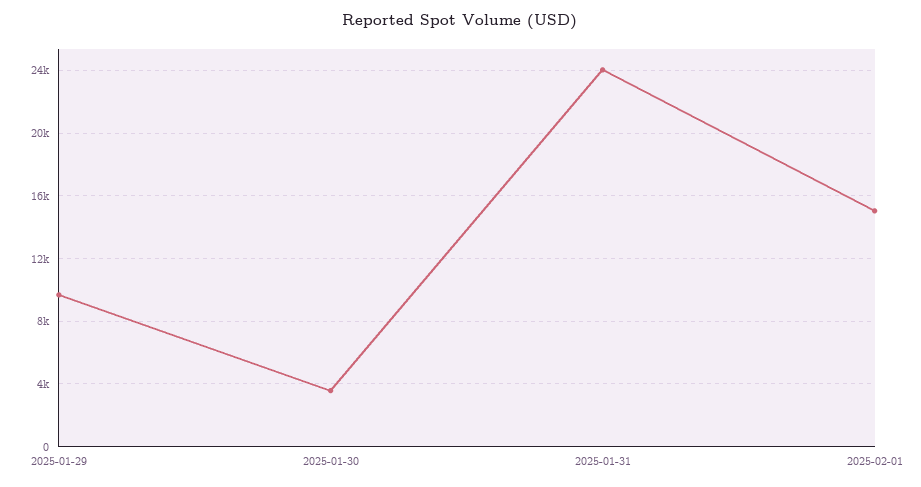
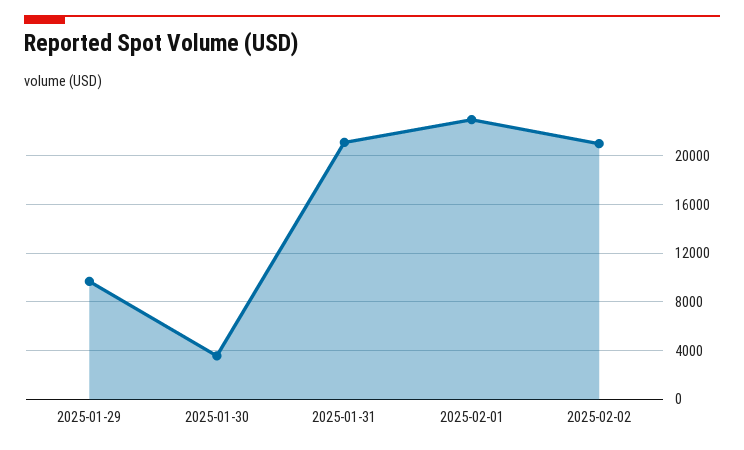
2025-01-31: 24000 -> 21000
2025-02-01: 15000 -> 23000
2025-02-02: none -> 21000

